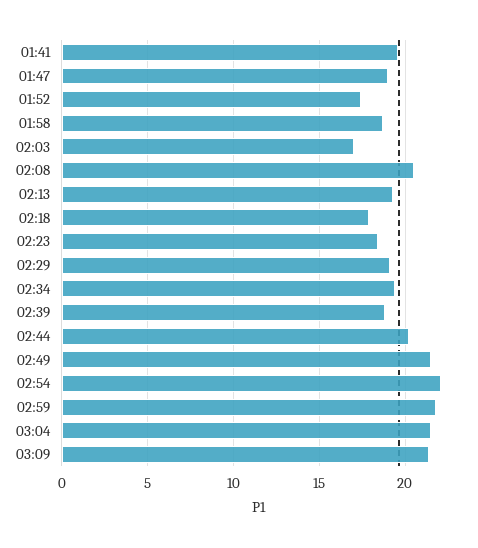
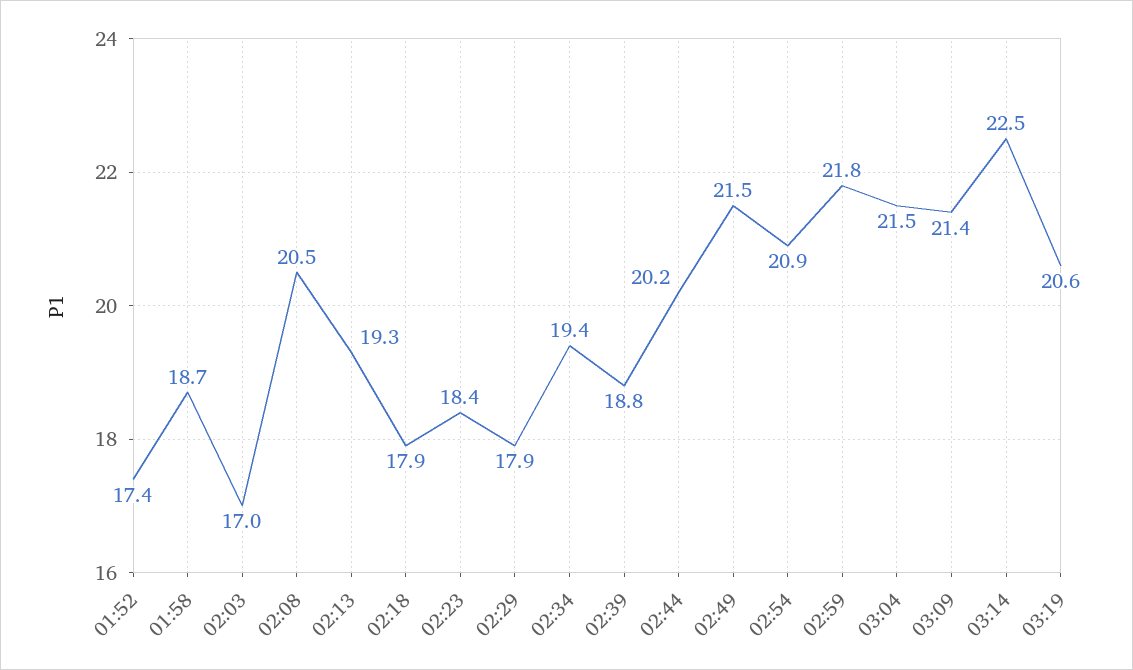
01:41: 19.5 -> none
01:47: 19 -> none
02:29: 19 -> 17.9
02:54: 22 -> 20.9
03:14: none -> 22.5
03:19: none -> 20.6

